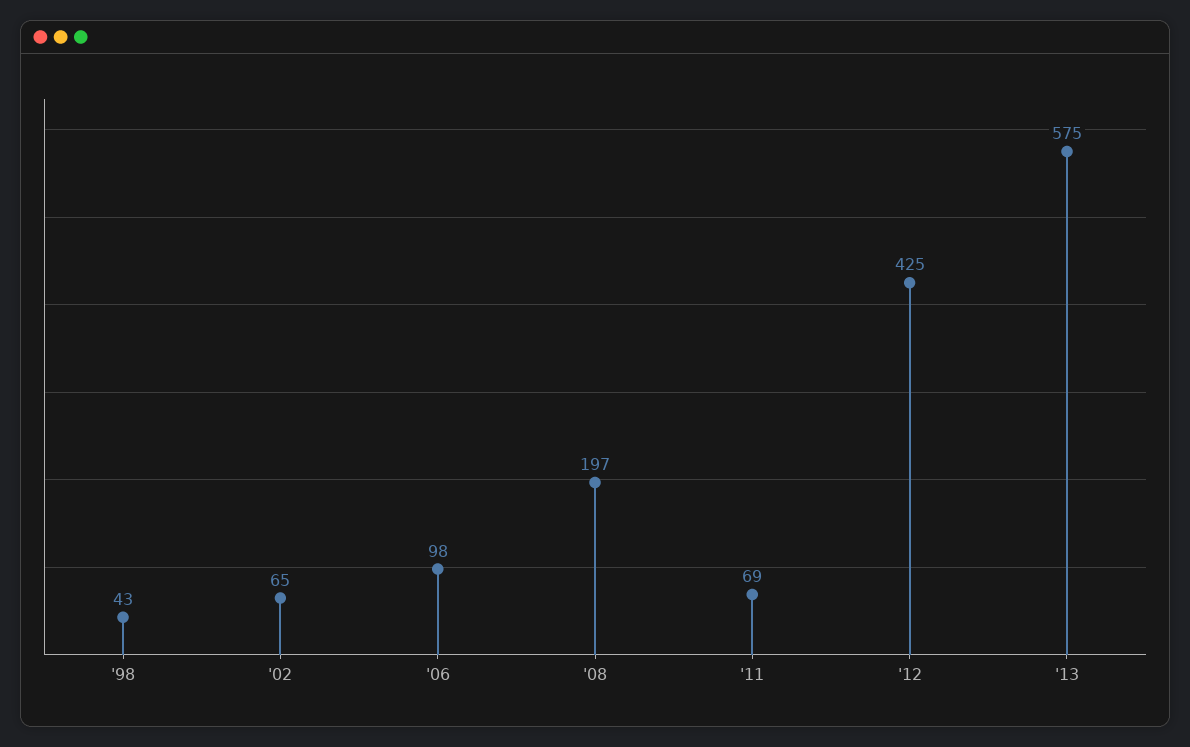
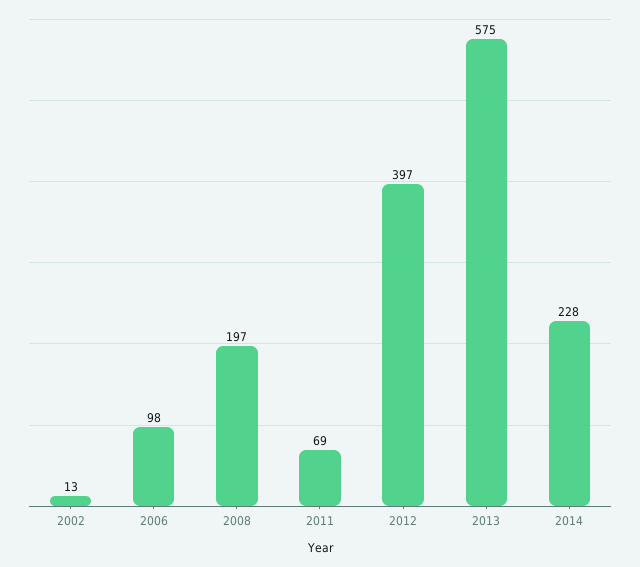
'98: 43 -> none
'02: 65 -> 13
'12: 425 -> 397
2014: none -> 228

